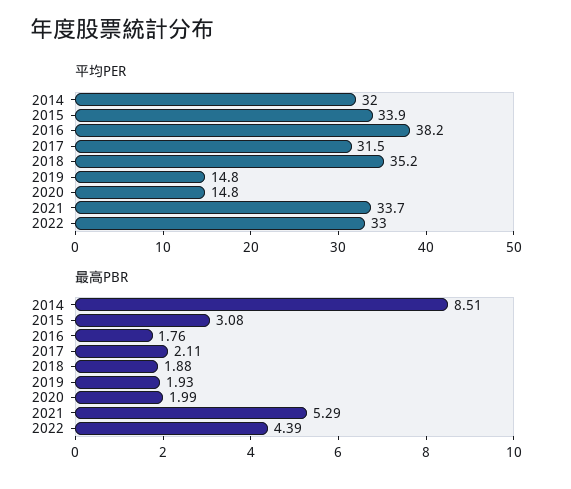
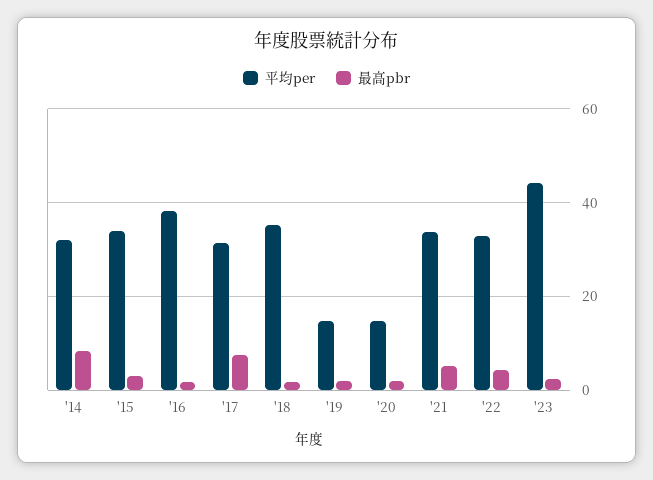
最高PBR, 2017: 2.11 -> 8
平均PER, '23: none -> 44
最高PBR, '23: none -> 2

